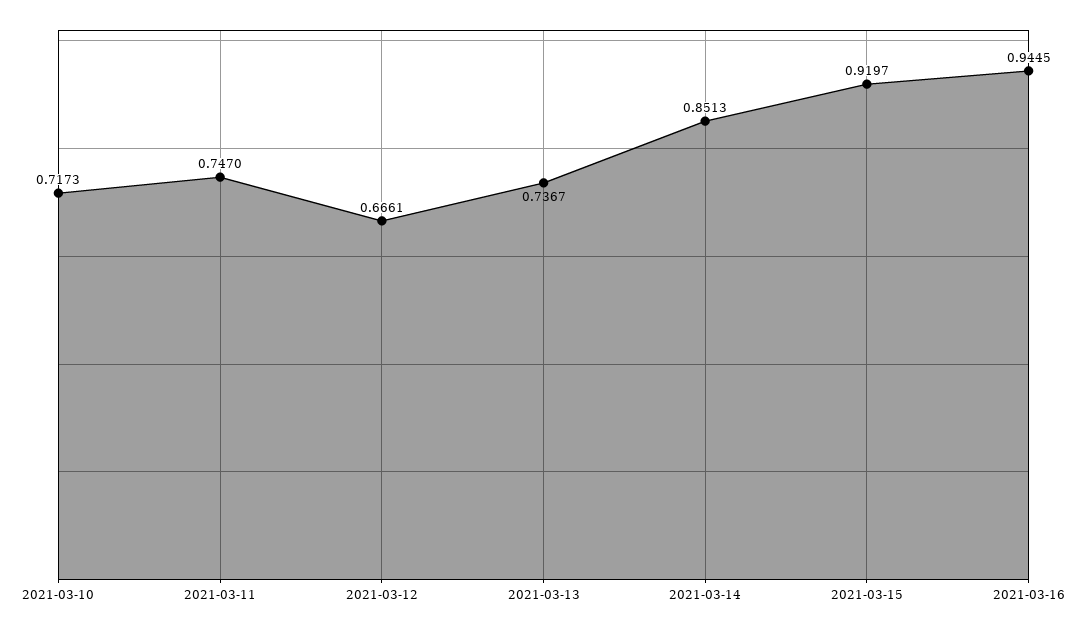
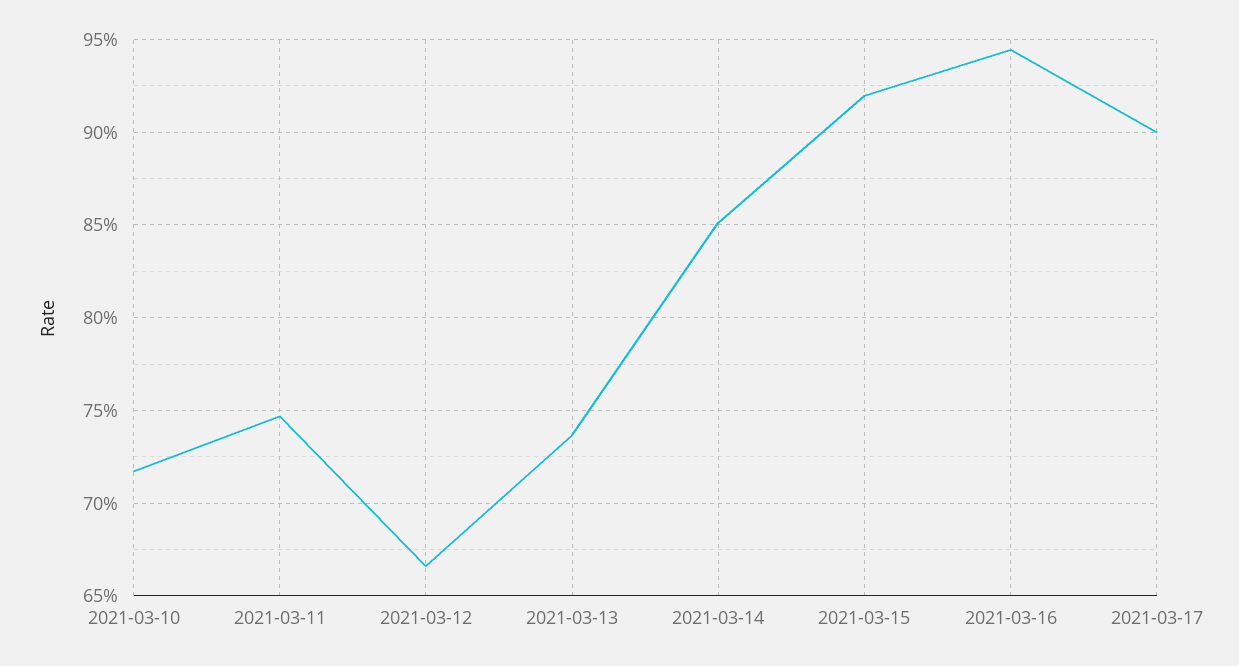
2021-03-17: none -> 0.9

